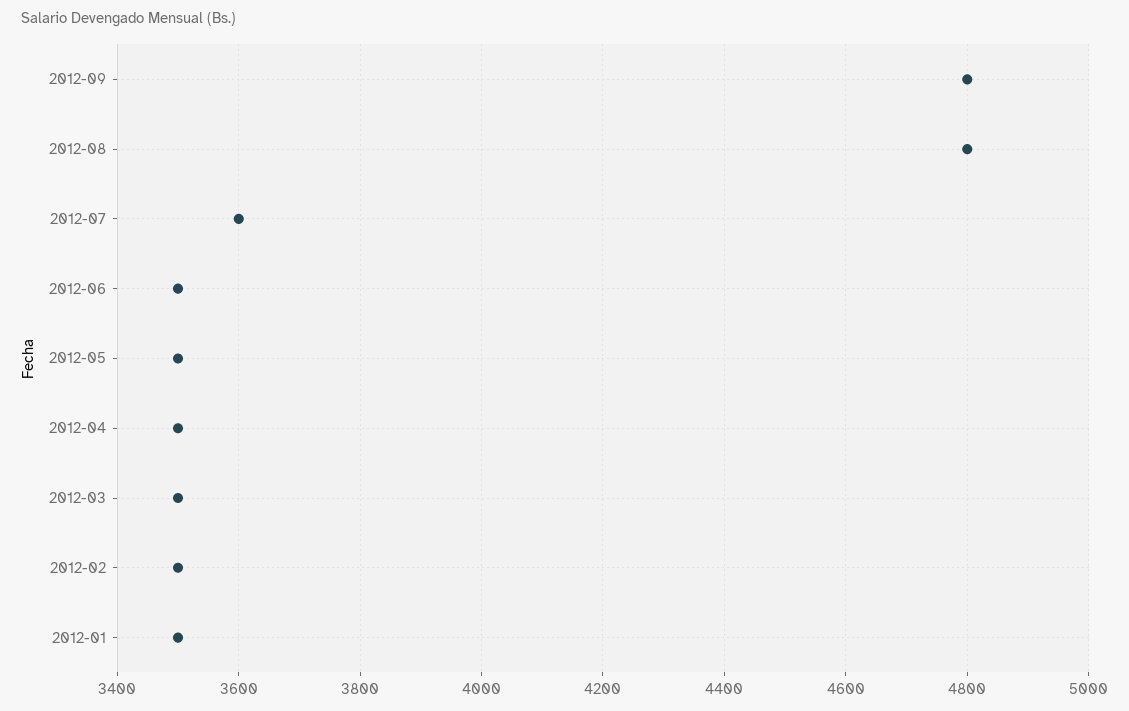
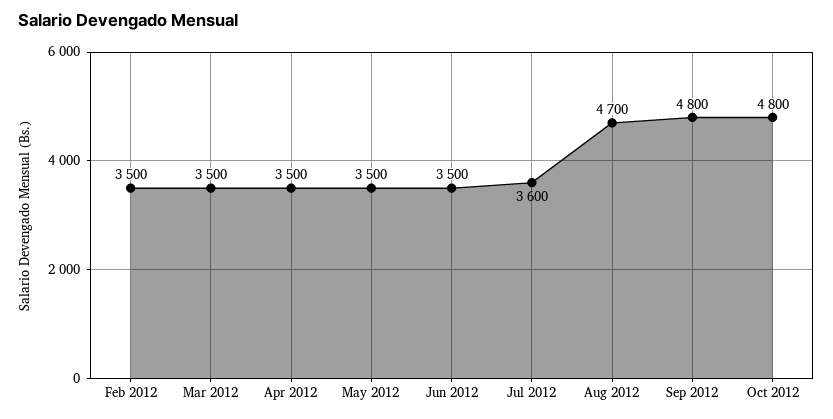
2012-08: 4800 -> 4700
2012-01: 3500 -> none
Oct 2012: none -> 4800

